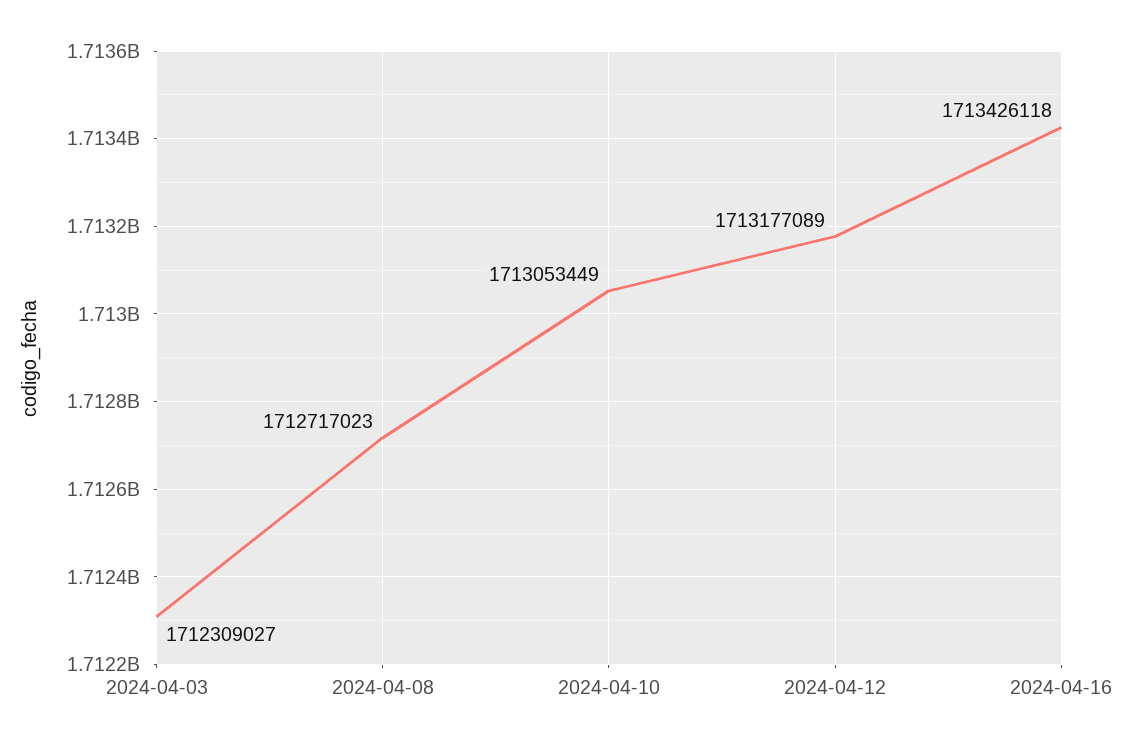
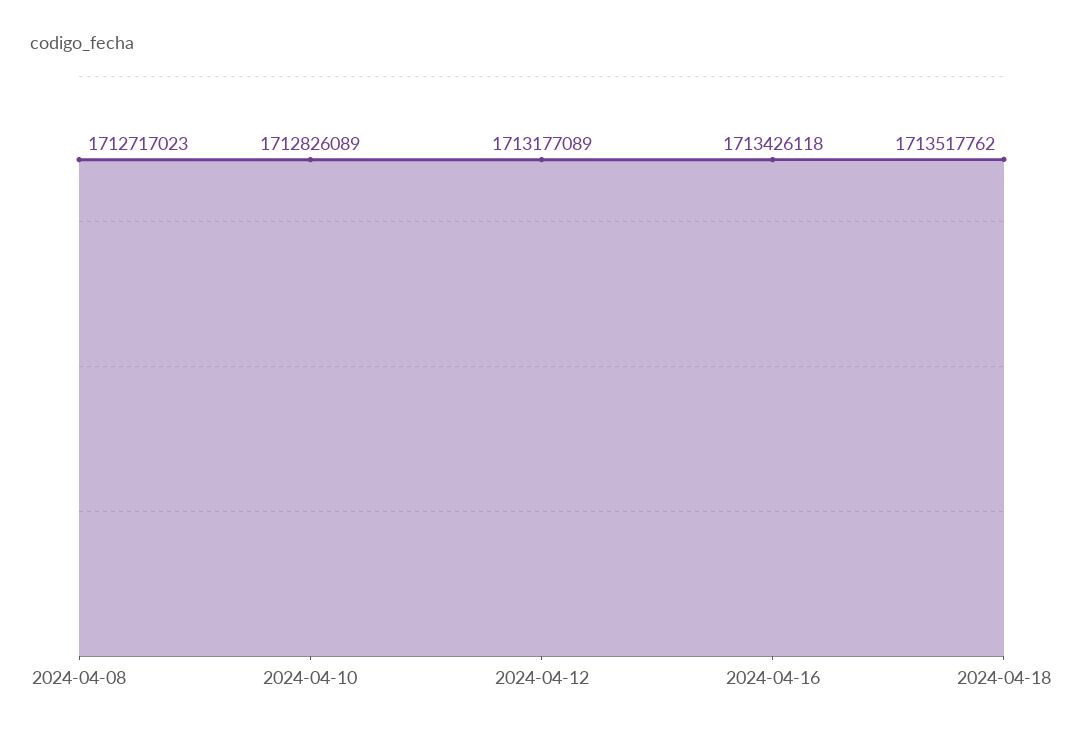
2024-04-03: 1712309027 -> none
2024-04-10: 1713053449 -> 1712826089
2024-04-18: none -> 1713517762

